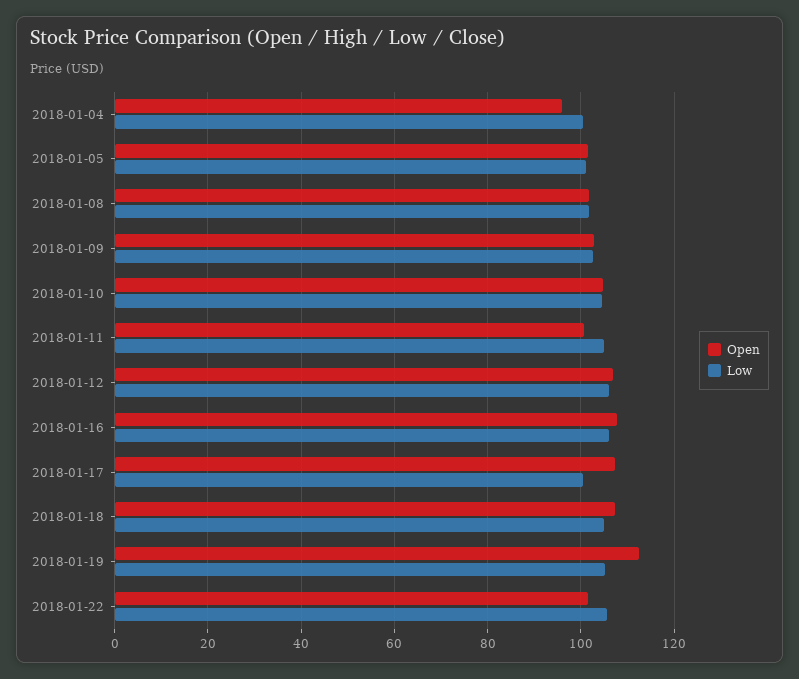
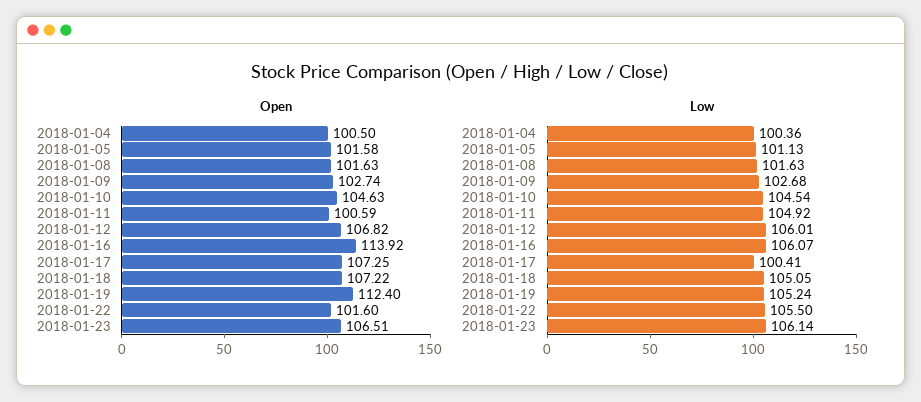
Open, 2018-01-04: 96 -> 100.5
Open, 2018-01-16: 108 -> 113.92
Open, 2018-01-23: none -> 106.51
Low, 2018-01-23: none -> 106.14

